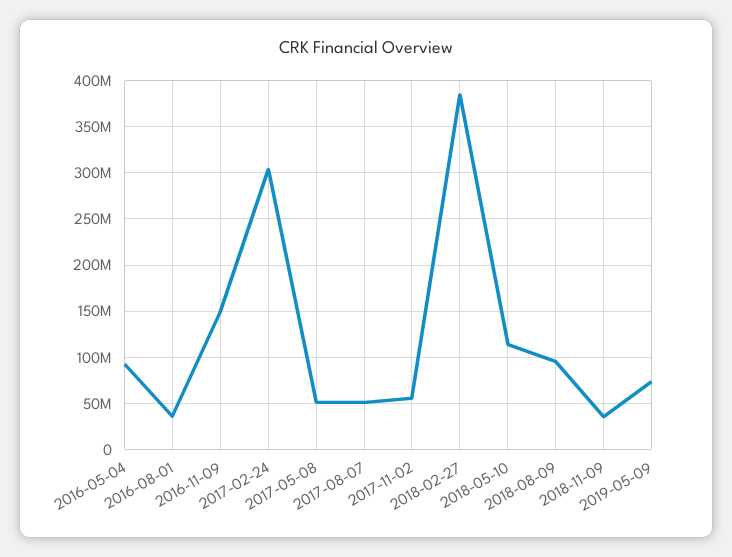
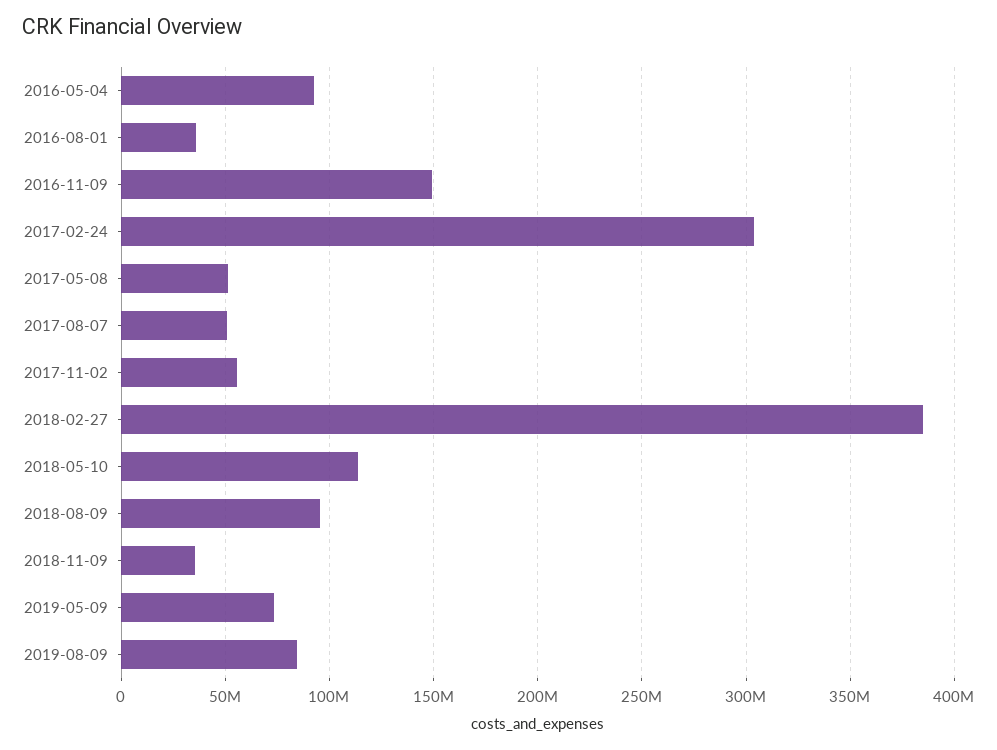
2019-08-09: none -> 85000000

